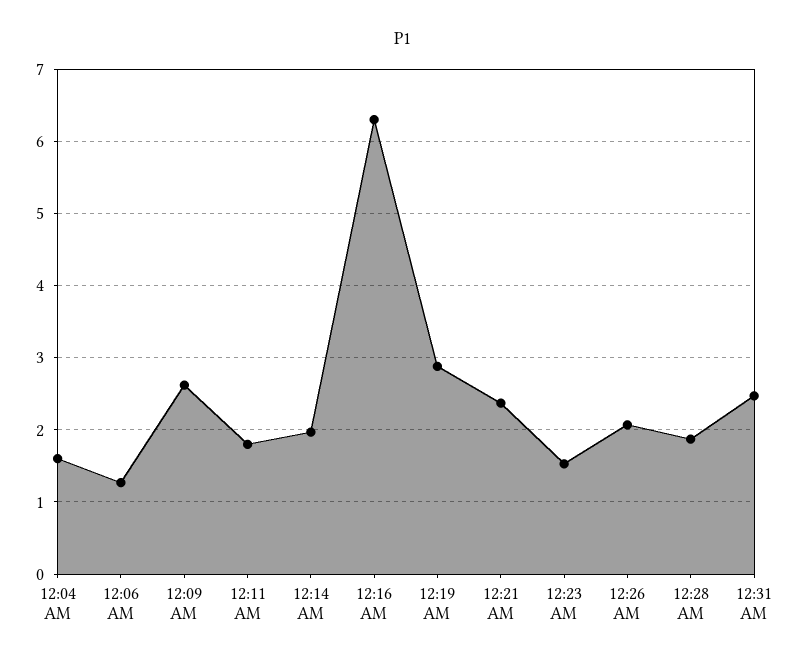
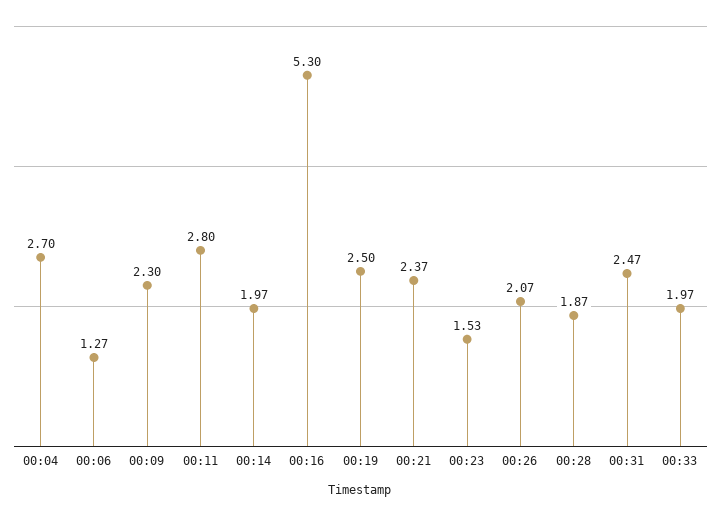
12:04 AM: 1.6 -> 2.7
12:09 AM: 2.6 -> 2.3
12:11 AM: 1.8 -> 2.8
12:16 AM: 6.3 -> 5.3
12:19 AM: 2.9 -> 2.5
00:33: none -> 1.97

